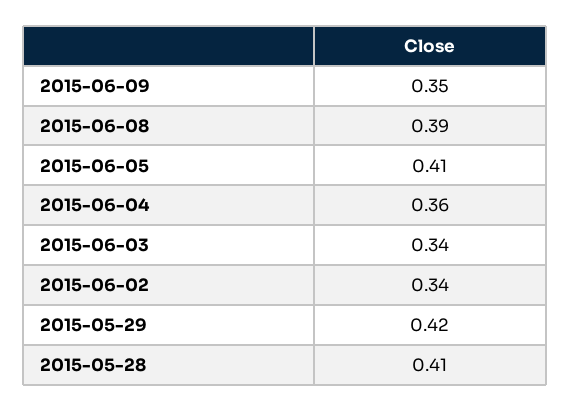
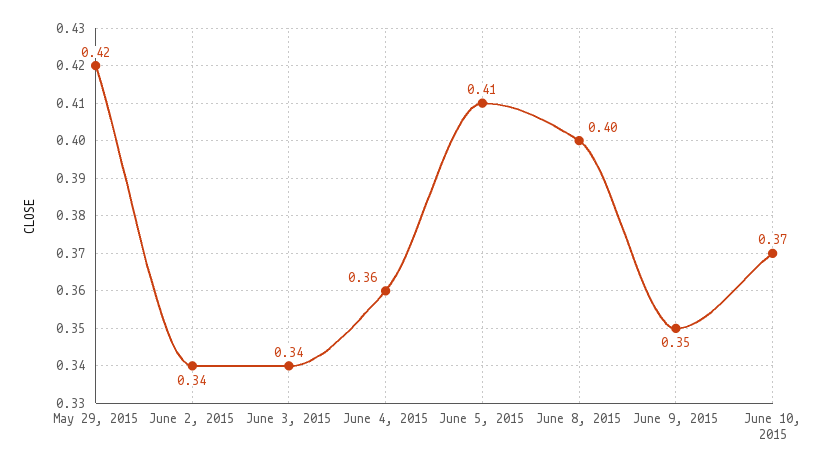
2015-06-08: 0.39 -> 0.4
2015-05-28: 0.41 -> none
June 10, 2015: none -> 0.37

